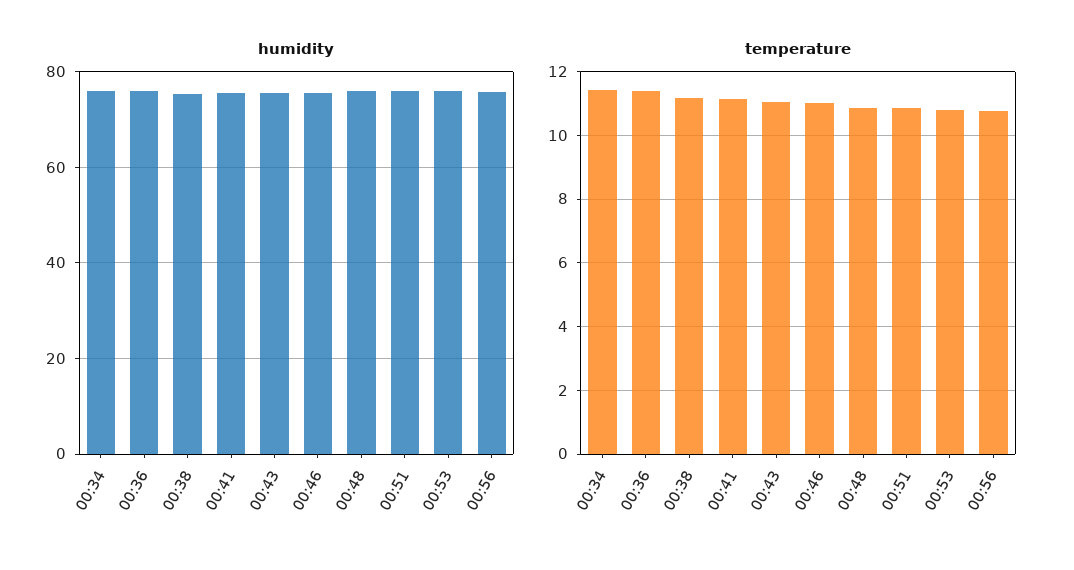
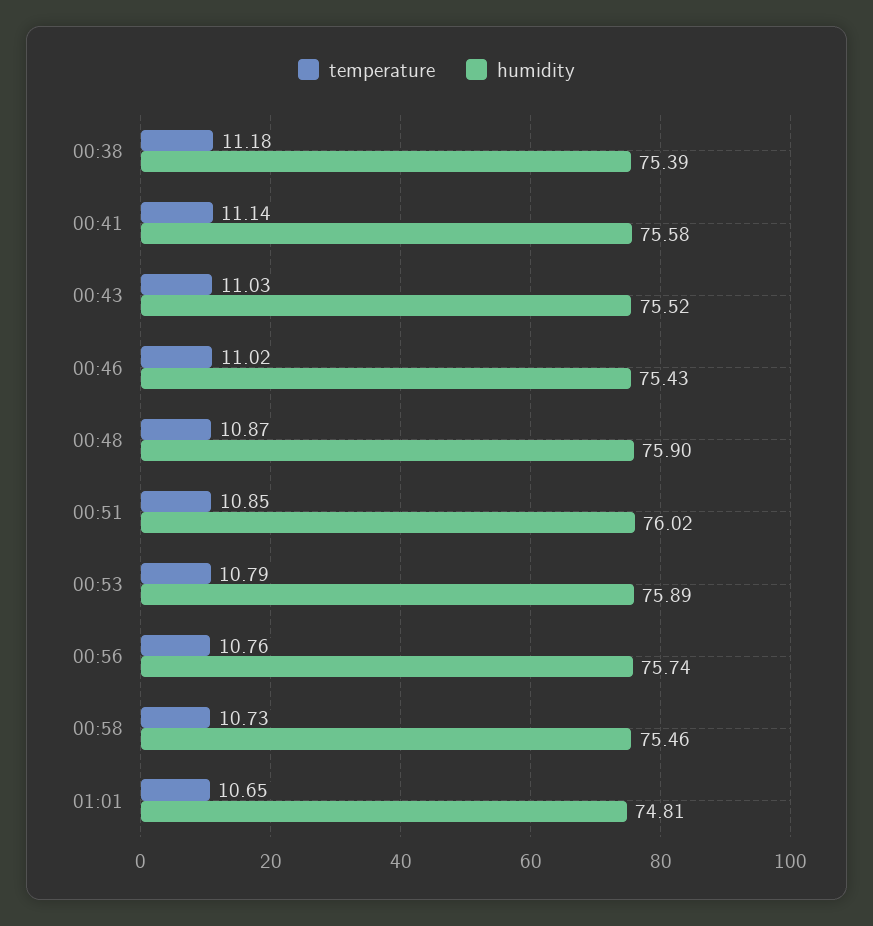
humidity, 00:34: 76 -> none
humidity, 00:36: 76 -> none
temperature, 00:34: 11.4 -> none
temperature, 00:36: 11.4 -> none
temperature, 00:58: none -> 10.73
humidity, 00:58: none -> 75.46
temperature, 01:01: none -> 10.65
humidity, 01:01: none -> 74.81

